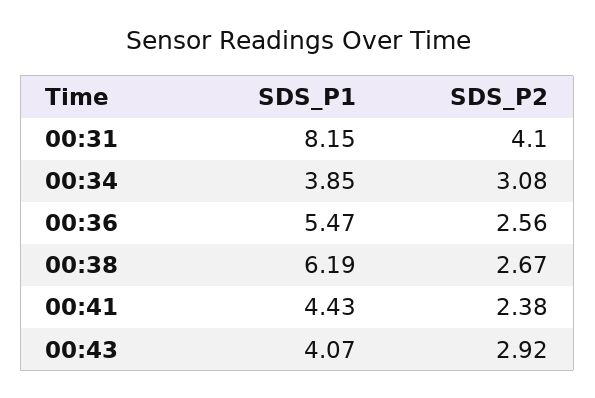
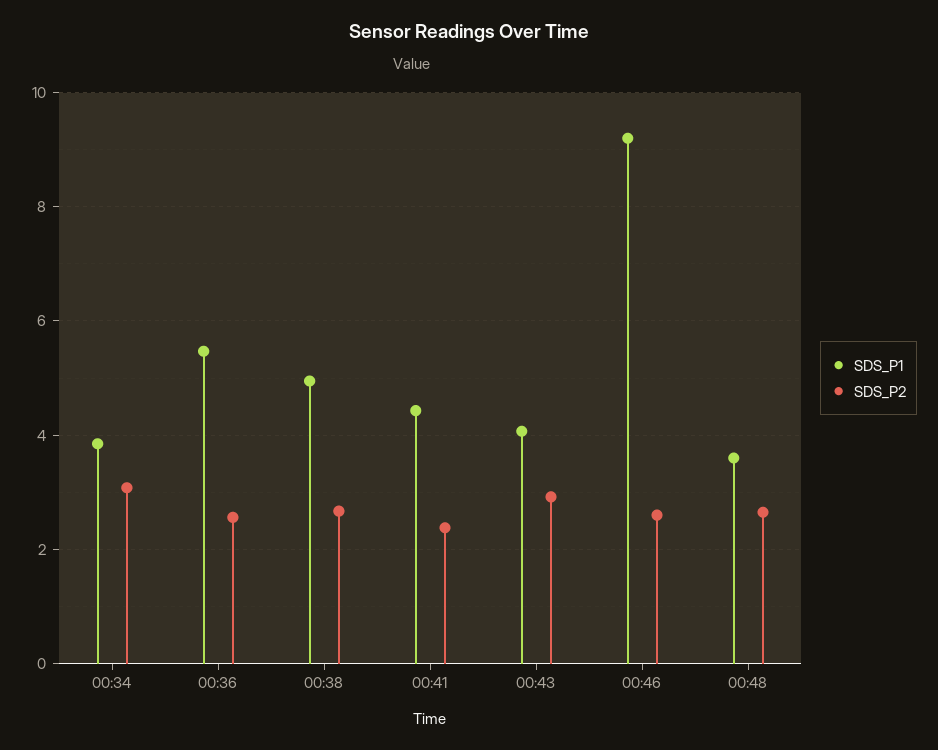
SDS_P1, 00:31: 8.15 -> none
SDS_P2, 00:31: 4.1 -> none
SDS_P1, 00:38: 6.19 -> 5
SDS_P1, 00:46: none -> 9.2
SDS_P2, 00:46: none -> 2.6
SDS_P1, 00:48: none -> 3.6
SDS_P2, 00:48: none -> 2.6

